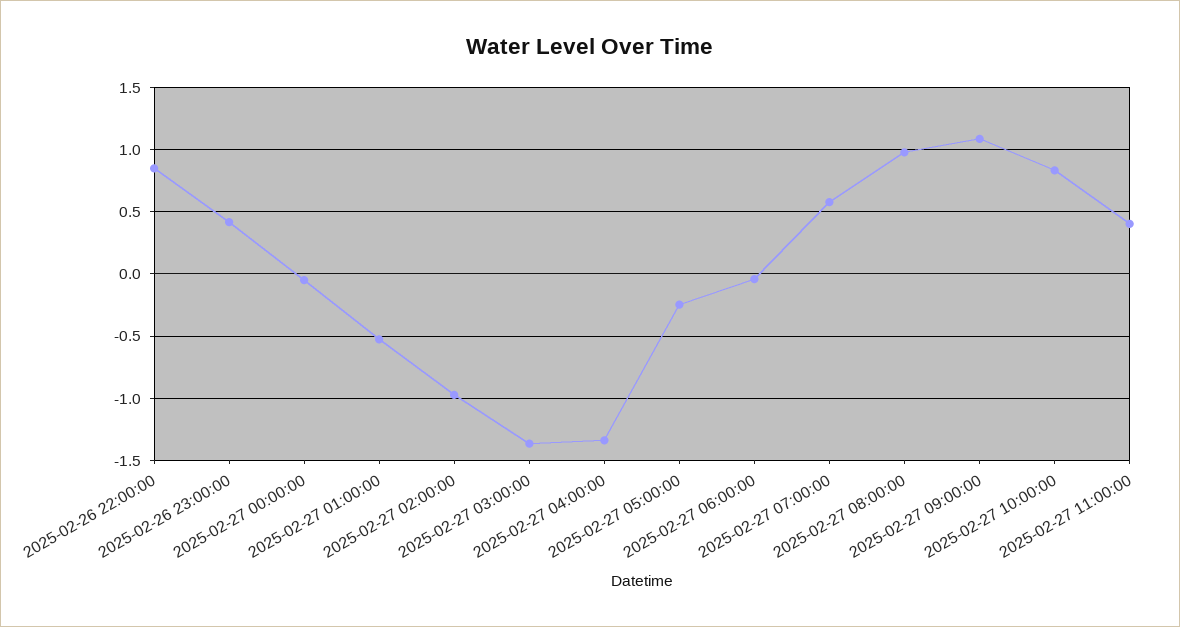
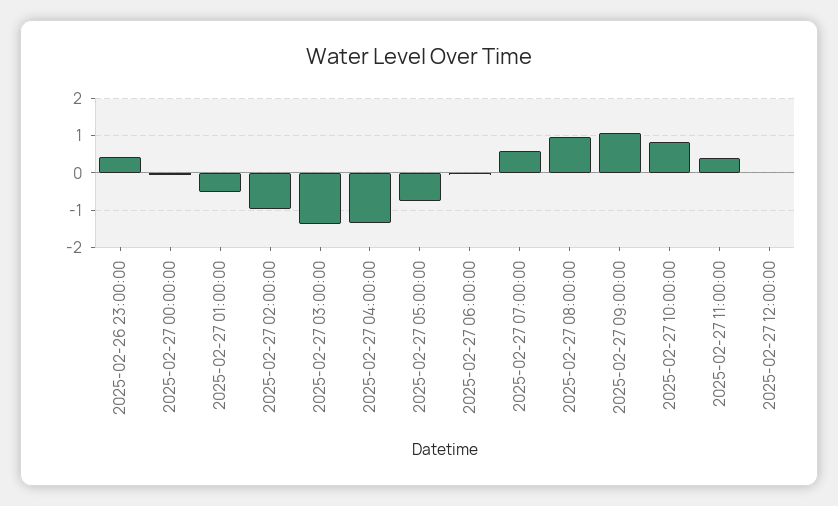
2025-02-26 22:00:00: 0.85 -> none
2025-02-27 05:00:00: -0.25 -> -0.8
2025-02-27 12:00:00: none -> 0

